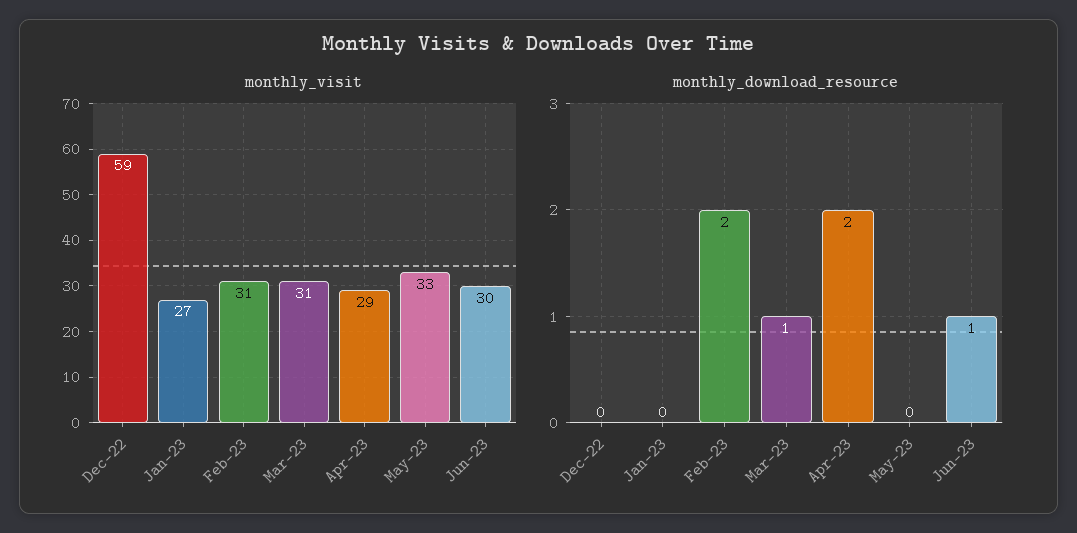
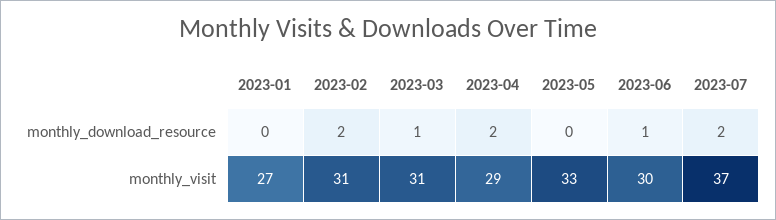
monthly_visit, Dec-22: 59 -> none
monthly_download_resource, Dec-22: 0 -> none
monthly_download_resource, 2023-07: none -> 2
monthly_visit, 2023-07: none -> 37

